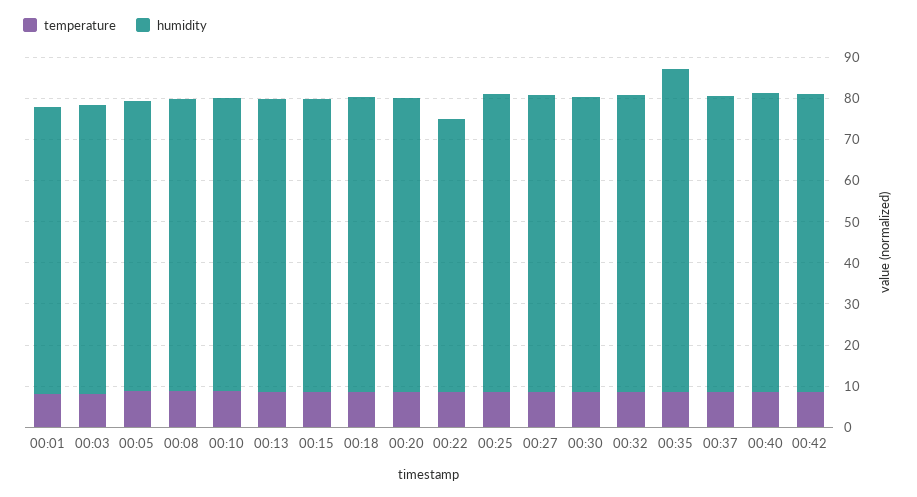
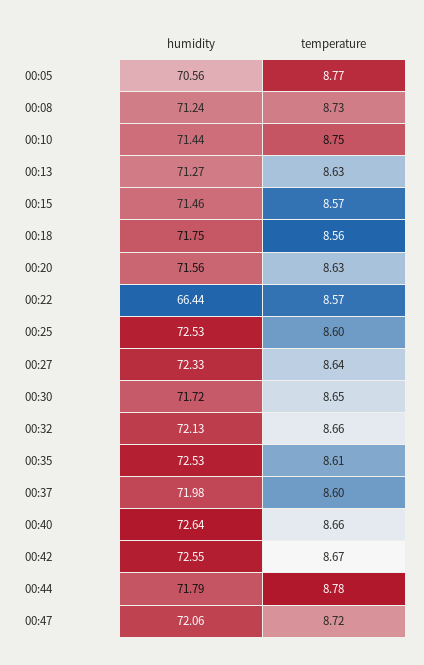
temperature, 00:01: 8 -> none
humidity, 00:01: 70 -> none
temperature, 00:03: 8 -> none
humidity, 00:03: 70 -> none
humidity, 00:35: 78 -> 72.53
humidity, 00:44: none -> 71.79
temperature, 00:44: none -> 8.78
humidity, 00:47: none -> 72.06
temperature, 00:47: none -> 8.72

